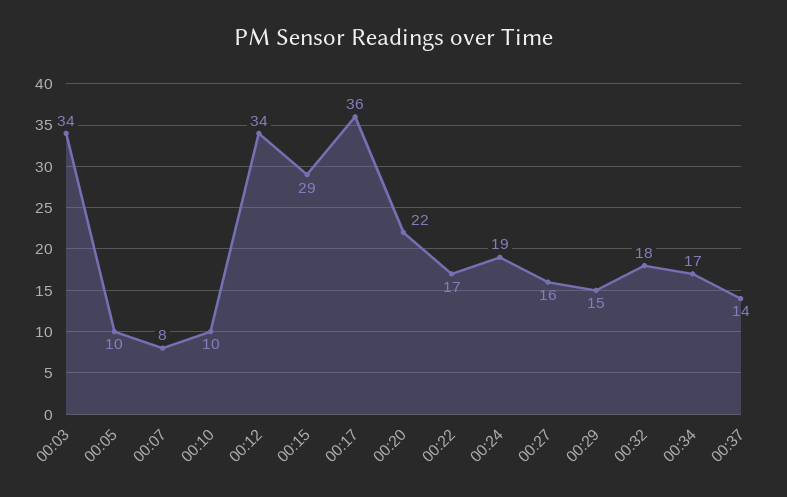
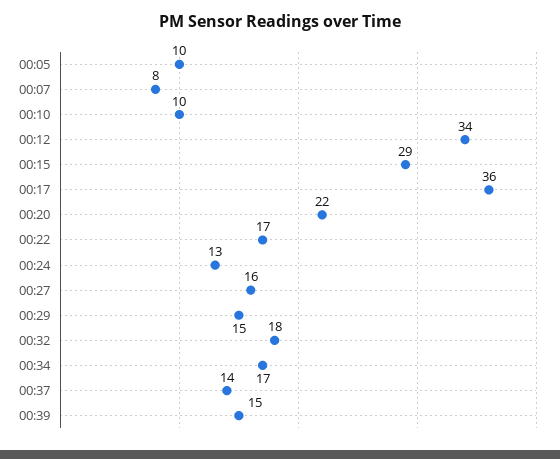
00:03: 34 -> none
00:24: 19 -> 13
00:39: none -> 15

